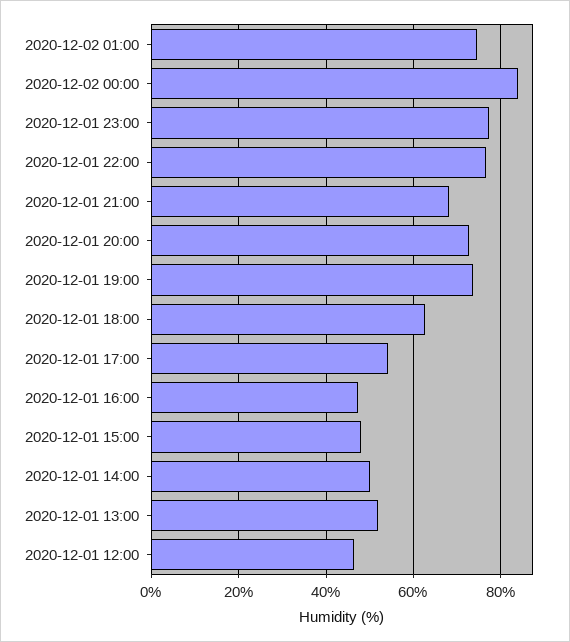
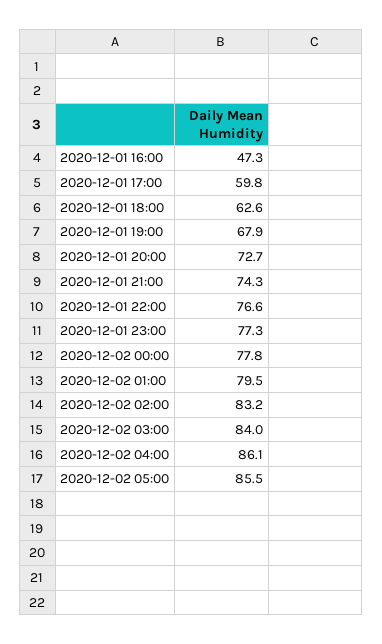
2020-12-02 01:00: 74 -> 79.5
2020-12-02 00:00: 84 -> 77.8
2020-12-01 21:00: 68 -> 74.3
2020-12-01 19:00: 74 -> 67.9
2020-12-01 17:00: 54 -> 59.8
2020-12-01 15:00: 48 -> none
2020-12-01 14:00: 50 -> none
2020-12-01 13:00: 52 -> none
2020-12-01 12:00: 46 -> none
2020-12-02 02:00: none -> 83.2
2020-12-02 03:00: none -> 84
2020-12-02 04:00: none -> 86.1
2020-12-02 05:00: none -> 85.5

